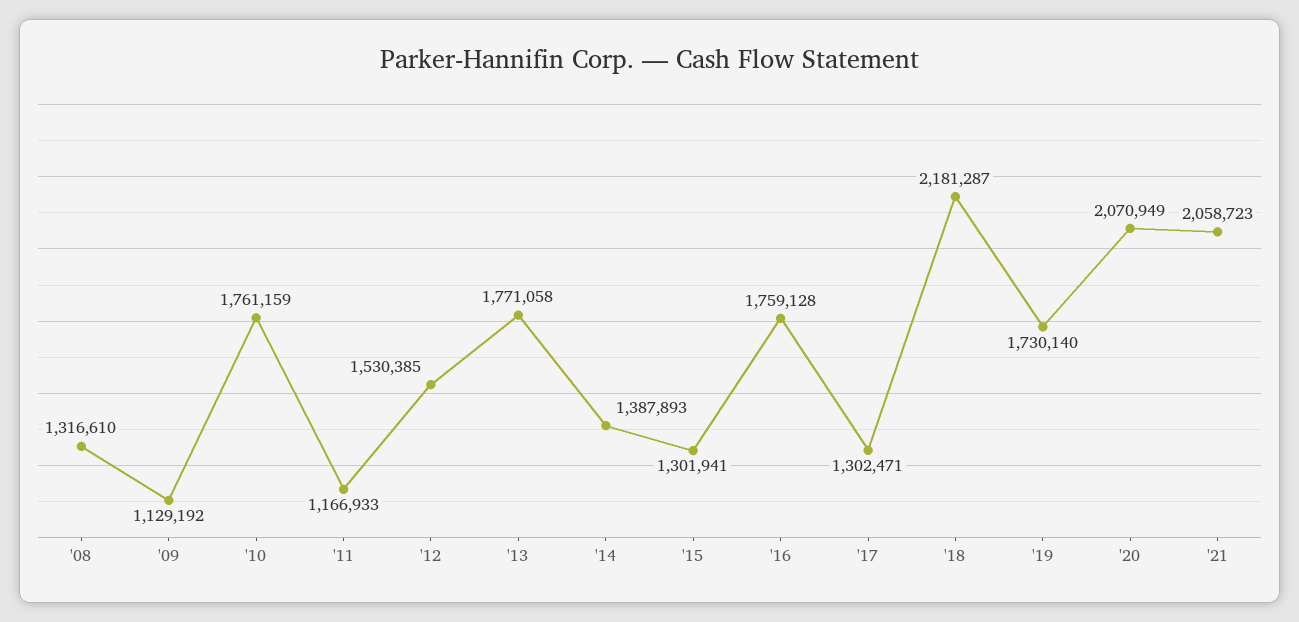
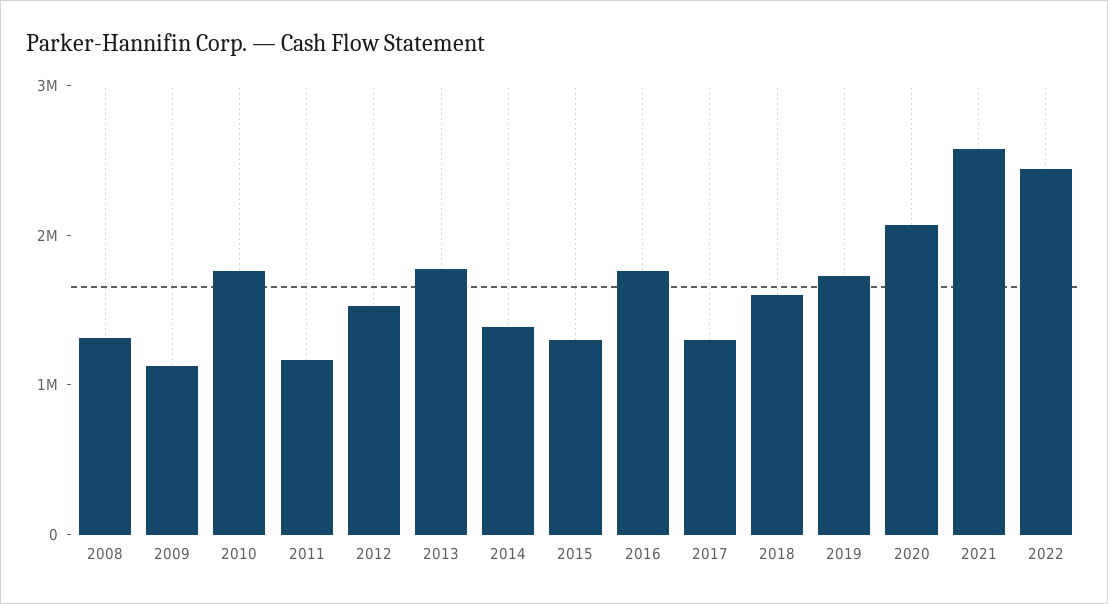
'18: 2181287 -> 1600000
'21: 2058723 -> 2600000
2022: none -> 2400000

